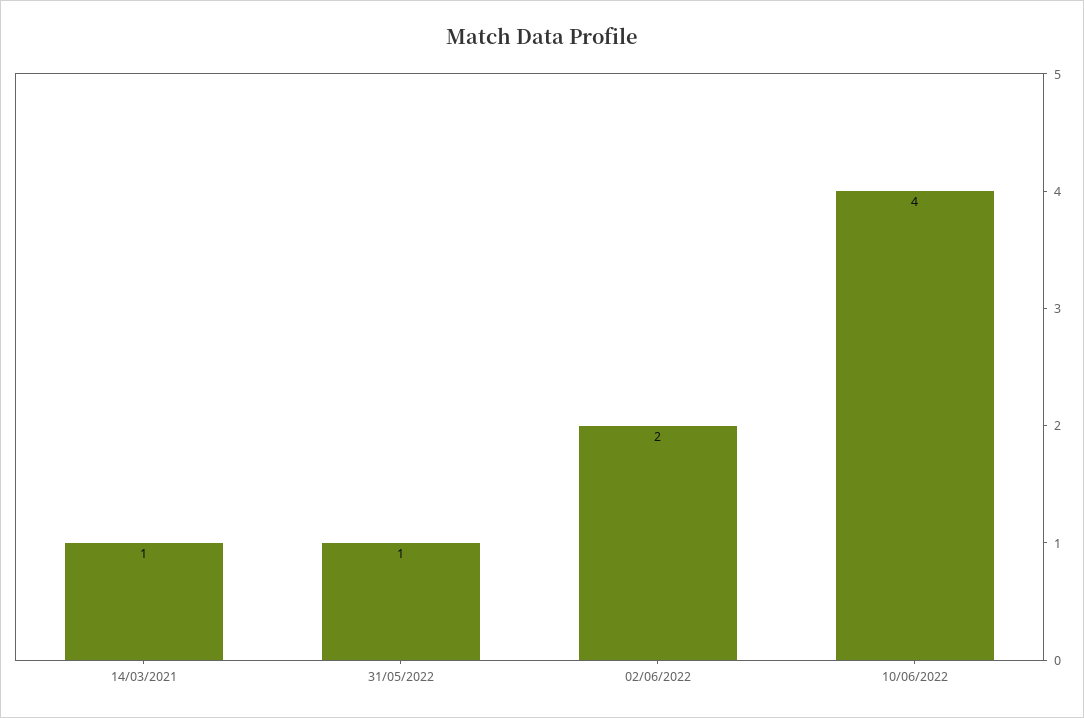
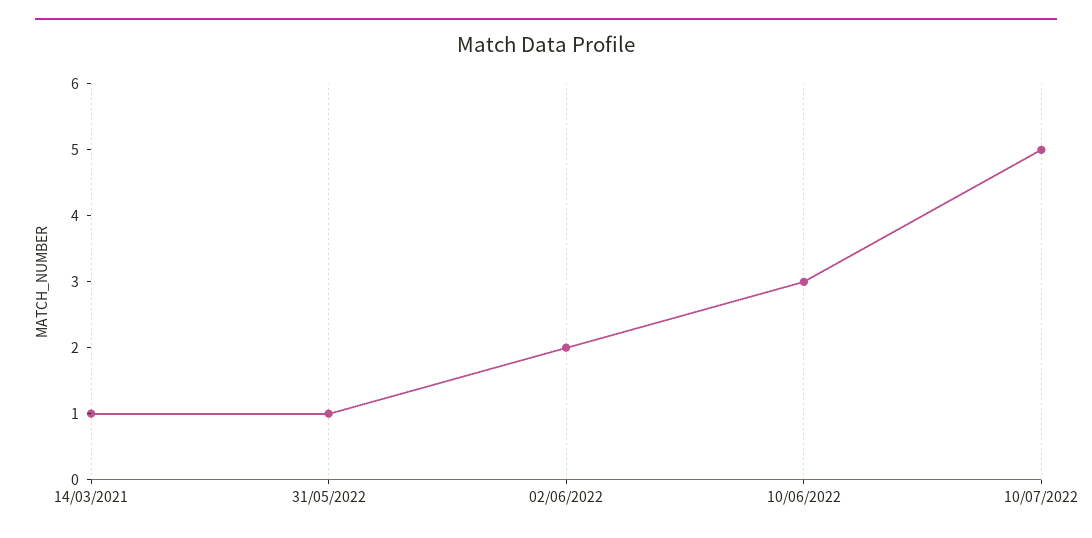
10/06/2022: 4 -> 3
10/07/2022: none -> 5

